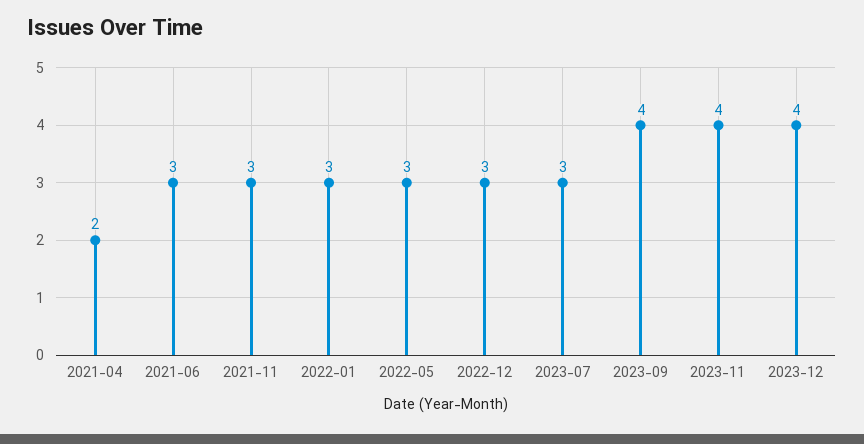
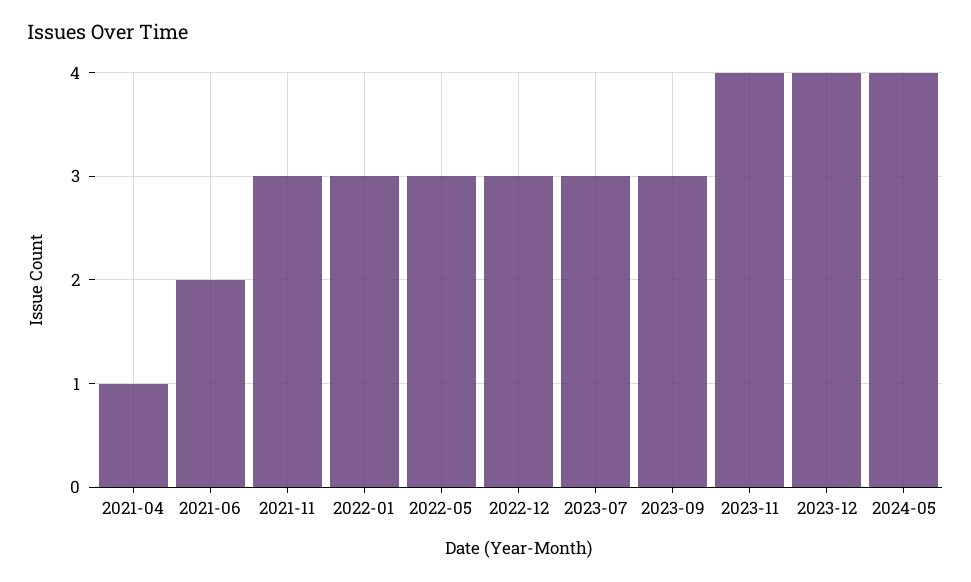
2021-04: 2 -> 1
2021-06: 3 -> 2
2023-09: 4 -> 3
2024-05: none -> 4

